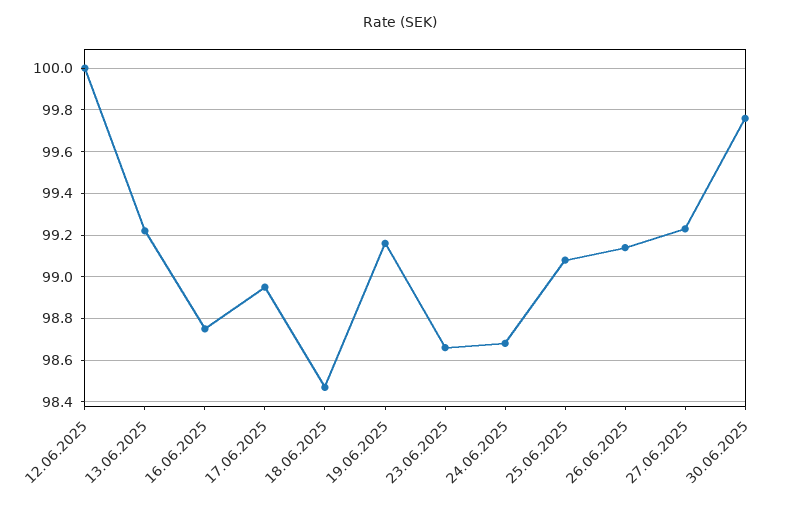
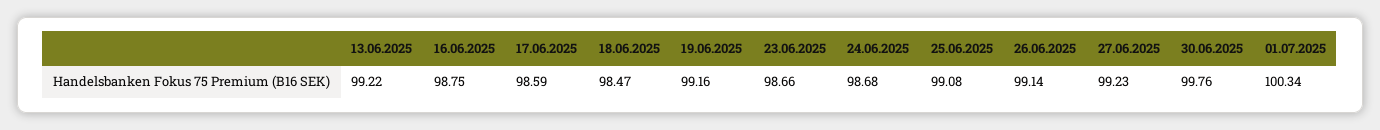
12.06.2025: 100 -> none
17.06.2025: 98.95 -> 98.59
01.07.2025: none -> 100.34

